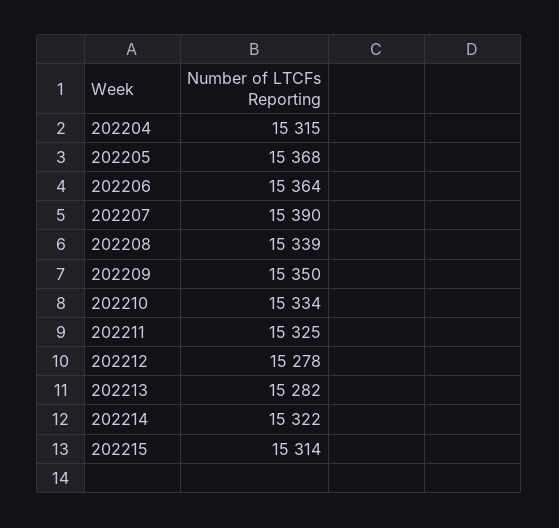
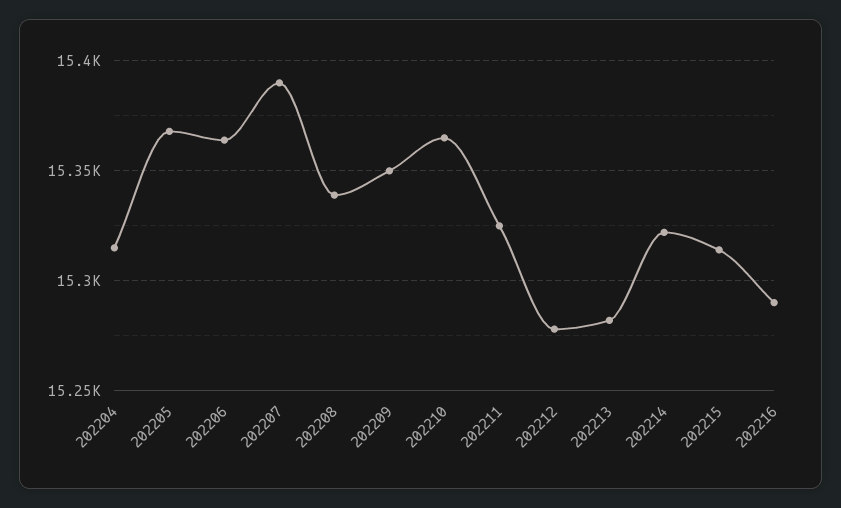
202210: 15334 -> 15365
202216: none -> 15290

